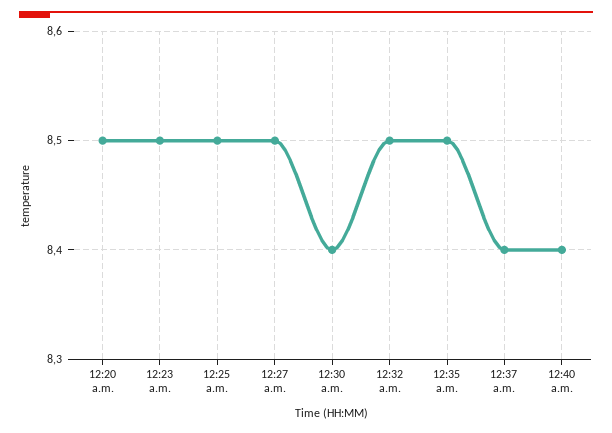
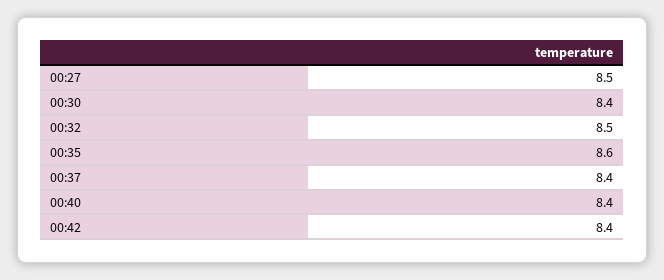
12:20 a.m.: 8.5 -> none
12:23 a.m.: 8.5 -> none
12:25 a.m.: 8.5 -> none
12:35 a.m.: 8.5 -> 8.6
00:42: none -> 8.4

